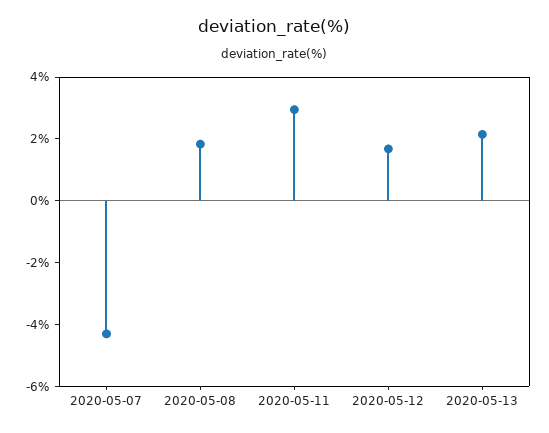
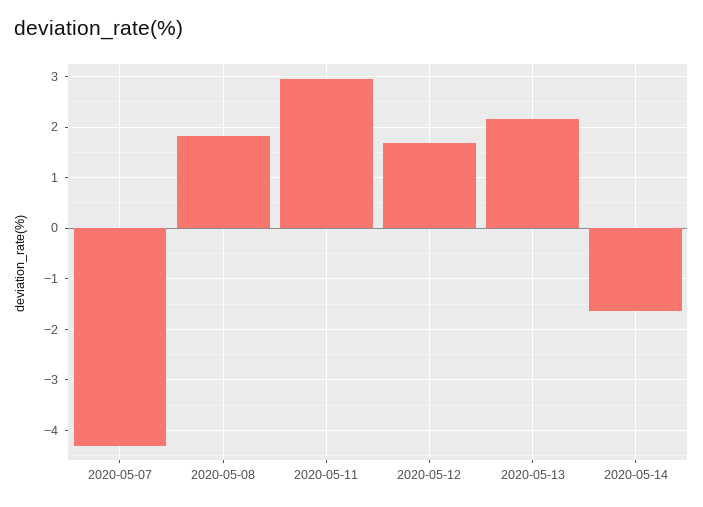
2020-05-14: none -> -1.6

